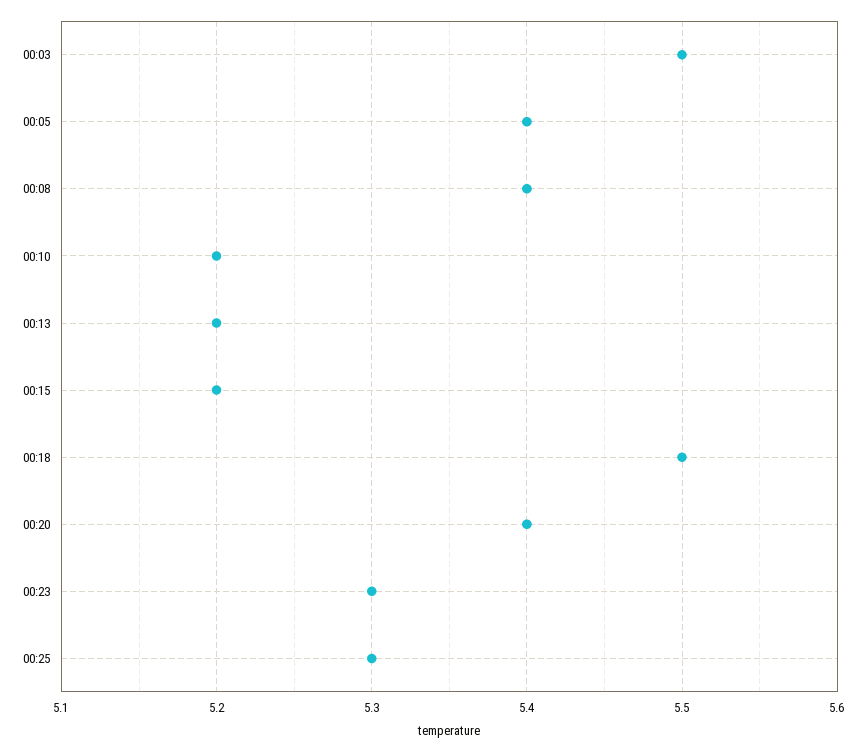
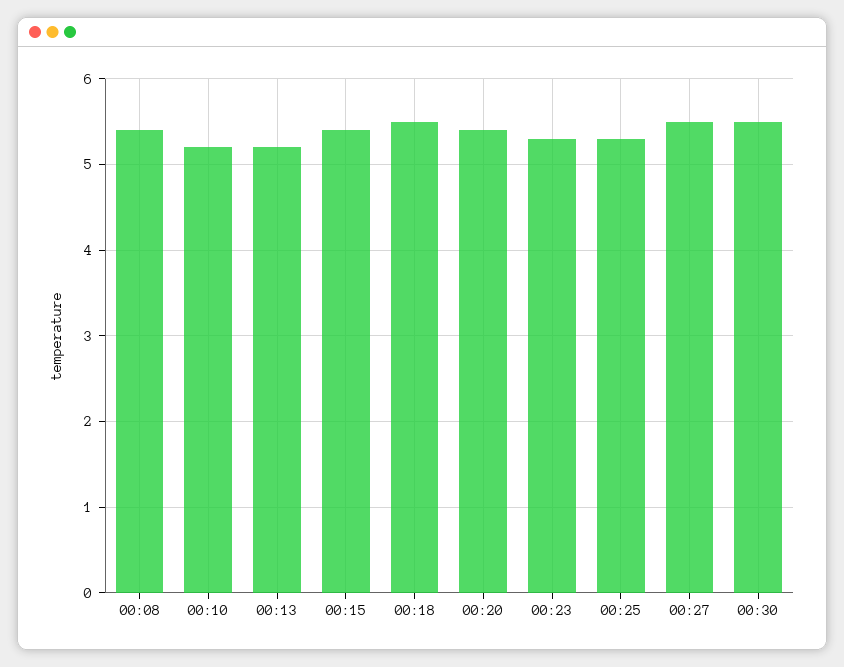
00:03: 5.5 -> none
00:05: 5.4 -> none
00:15: 5.2 -> 5.4
00:27: none -> 5.5
00:30: none -> 5.5

